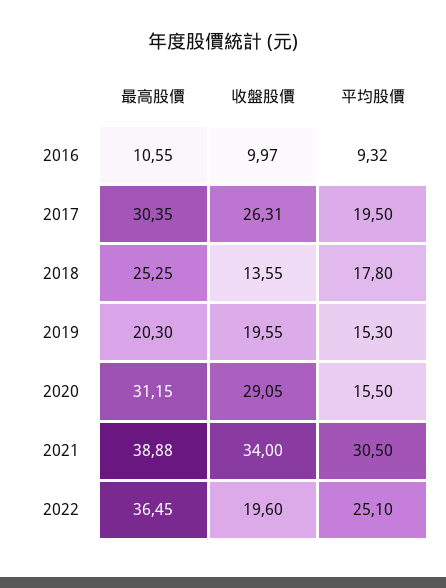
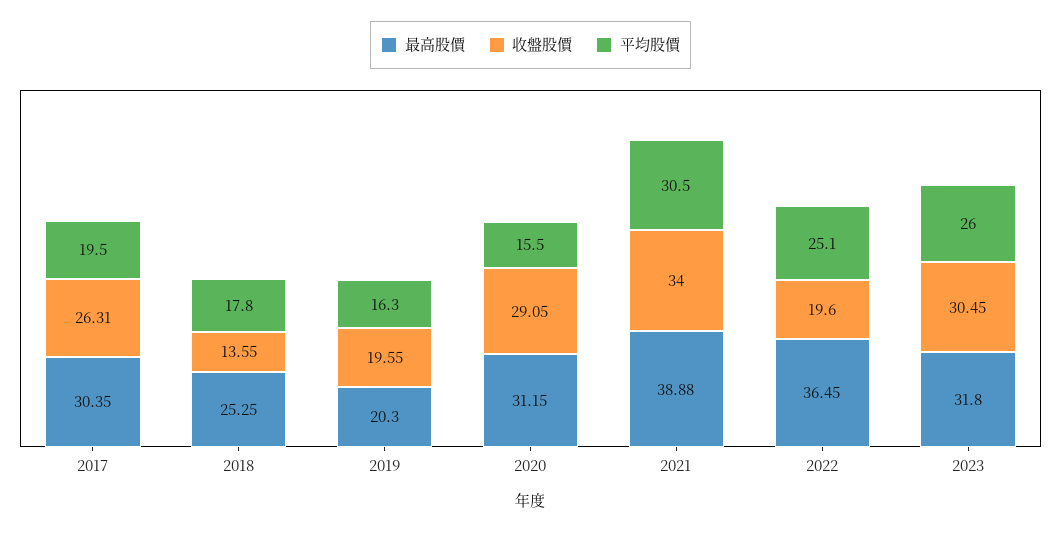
最高股價, 2016: 10.55 -> none
收盤股價, 2016: 9.97 -> none
平均股價, 2016: 9.32 -> none
平均股價, 2019: 15.3 -> 16.3
最高股價, 2023: none -> 31.8
收盤股價, 2023: none -> 30.45
平均股價, 2023: none -> 26

